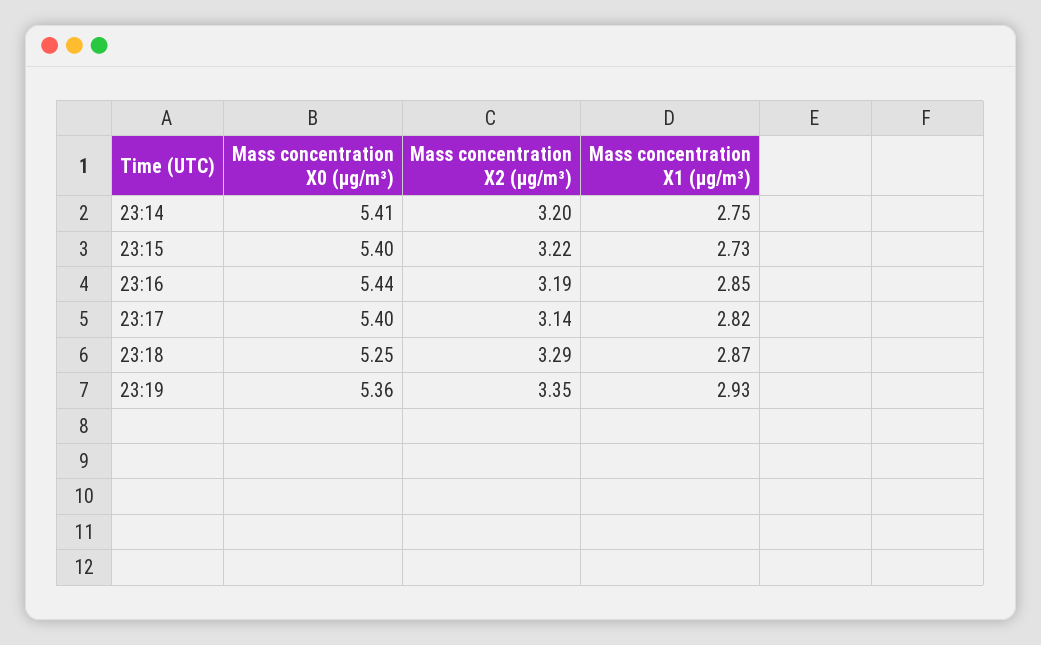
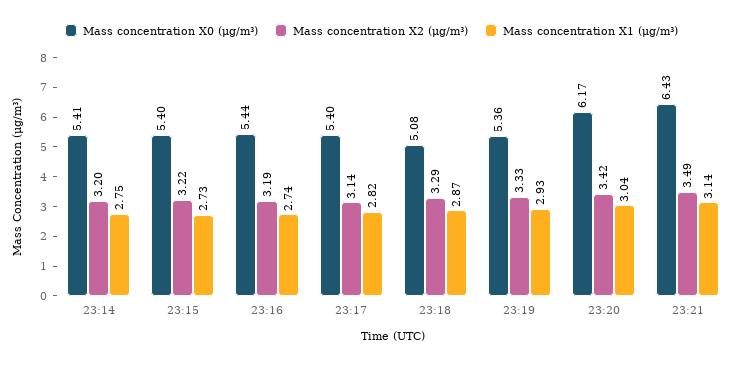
Mass concentration X1 (μg/m³), 23:16: 2.85 -> 2.74
Mass concentration X0 (μg/m³), 23:18: 5.25 -> 5.08
Mass concentration X2 (μg/m³), 23:19: 3.35 -> 3.33
Mass concentration X0 (μg/m³), 23:20: none -> 6.17
Mass concentration X2 (μg/m³), 23:20: none -> 3.42
Mass concentration X1 (μg/m³), 23:20: none -> 3.04
Mass concentration X0 (μg/m³), 23:21: none -> 6.43
Mass concentration X2 (μg/m³), 23:21: none -> 3.49
Mass concentration X1 (μg/m³), 23:21: none -> 3.14

